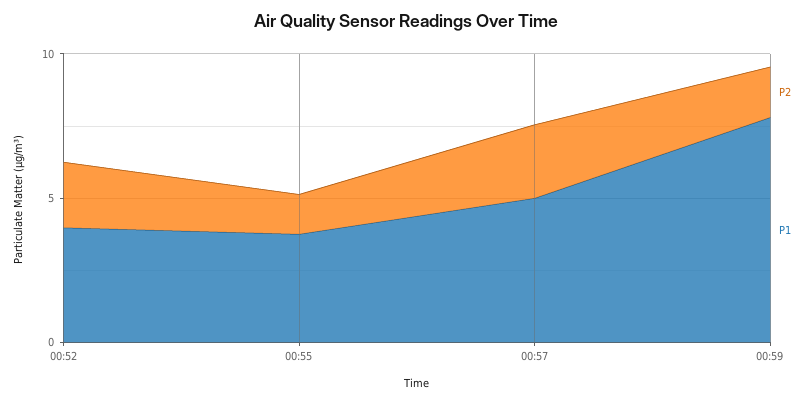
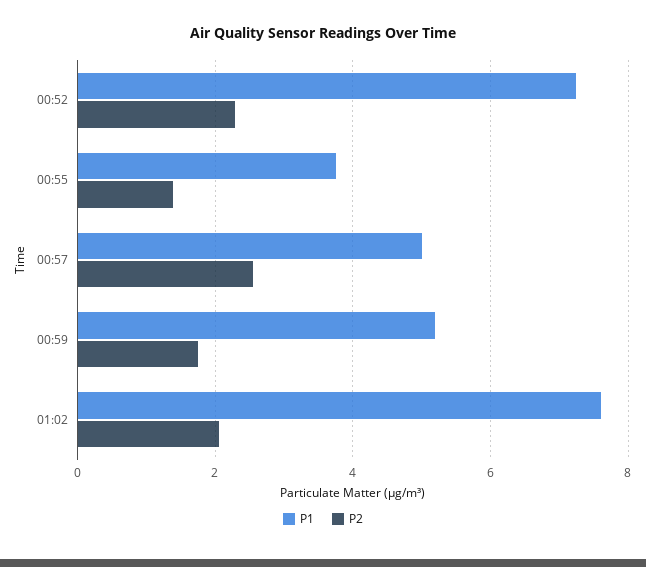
P1, 00:52: 4 -> 7.2
P1, 00:59: 8 -> 5.2
P1, 01:02: none -> 7.6
P2, 01:02: none -> 2

